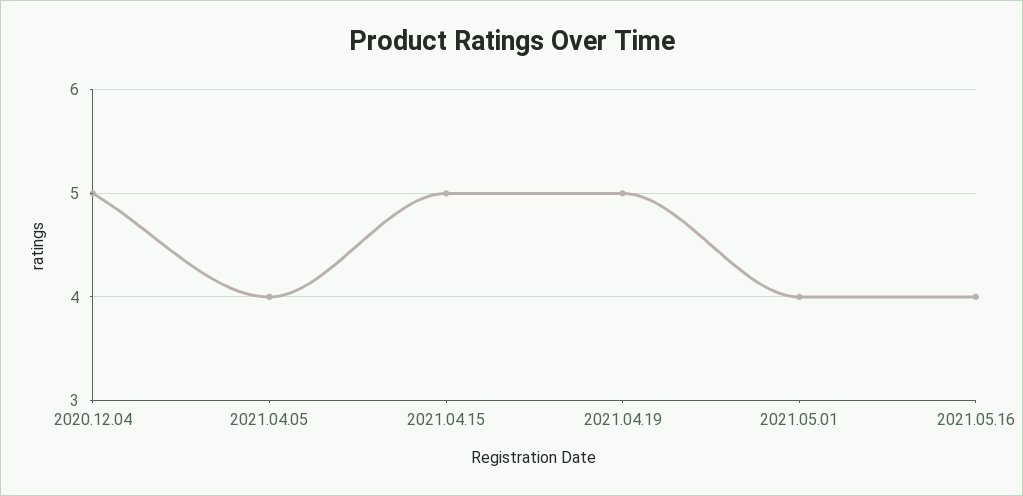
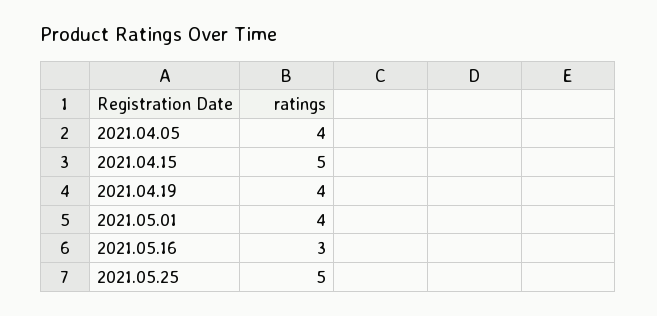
2020.12.04: 5 -> none
2021.04.19: 5 -> 4
2021.05.16: 4 -> 3
2021.05.25: none -> 5

